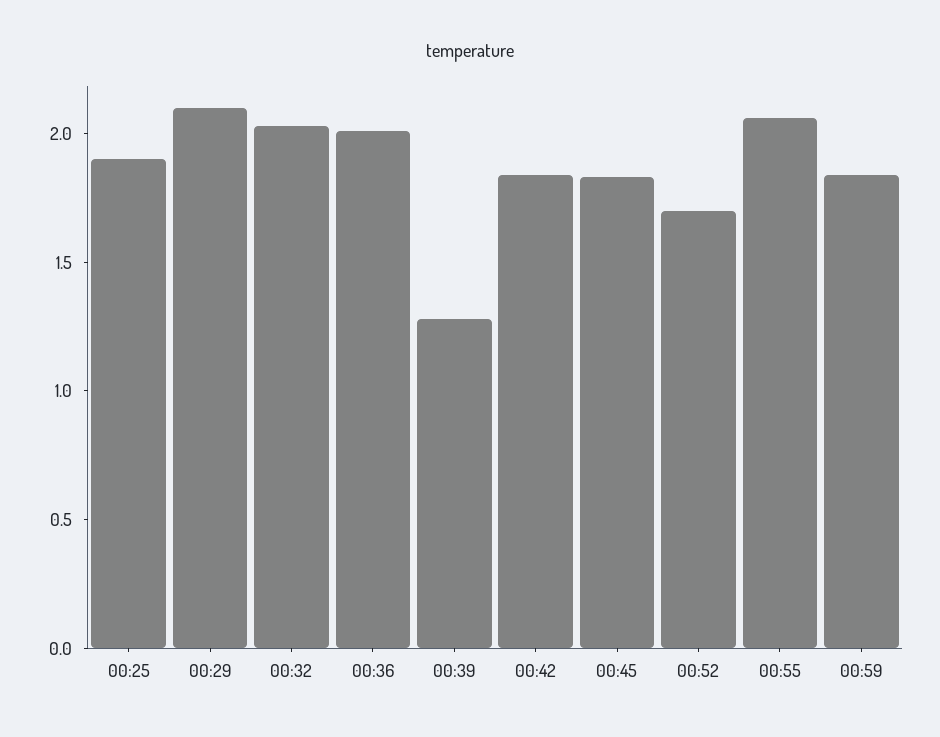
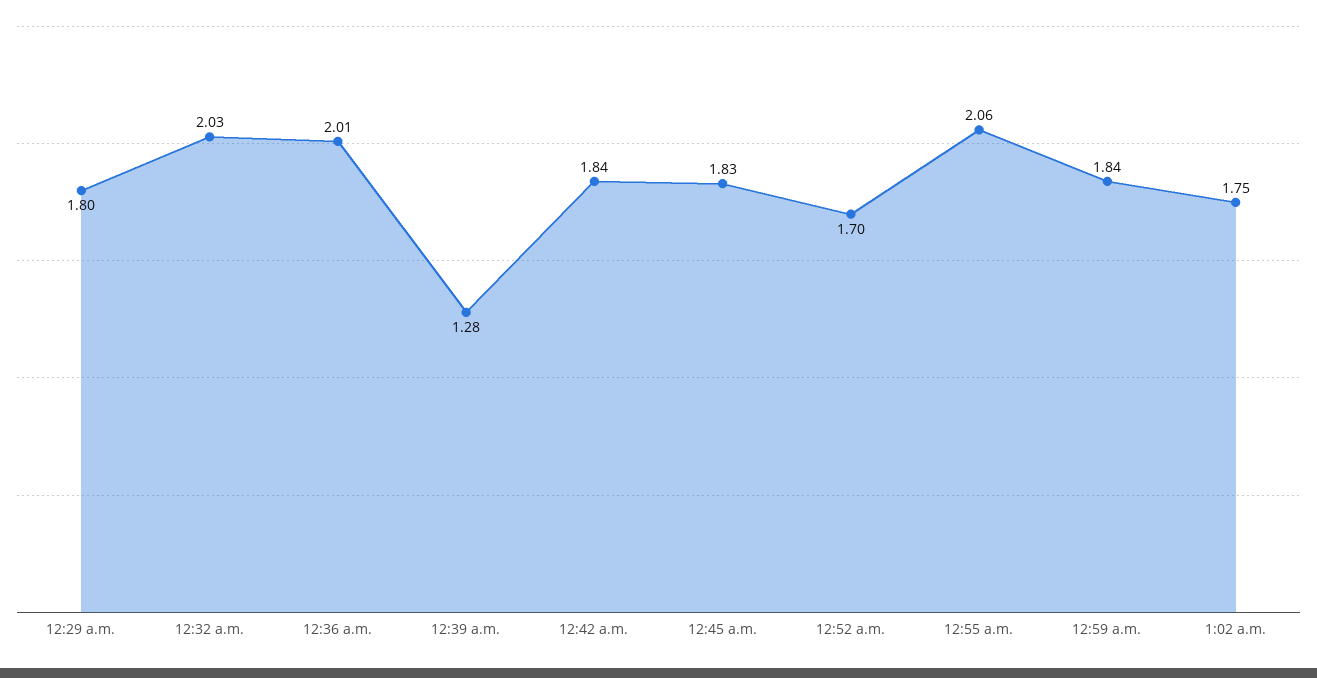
00:25: 1.9 -> none
00:29: 2.1 -> 1.8
1:02 a.m.: none -> 1.75

